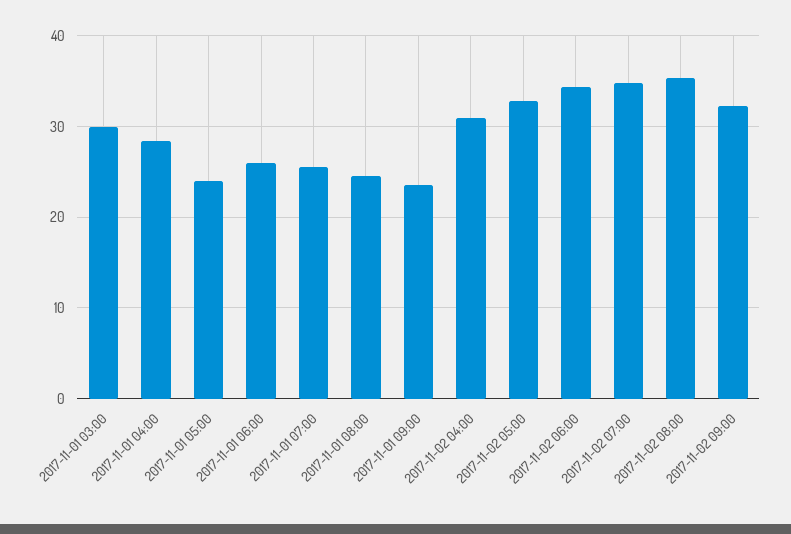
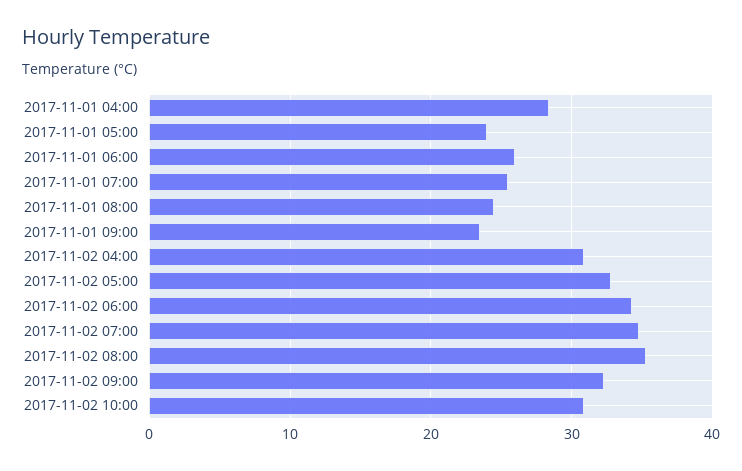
2017-11-01 03:00: 30 -> none
2017-11-02 10:00: none -> 31

